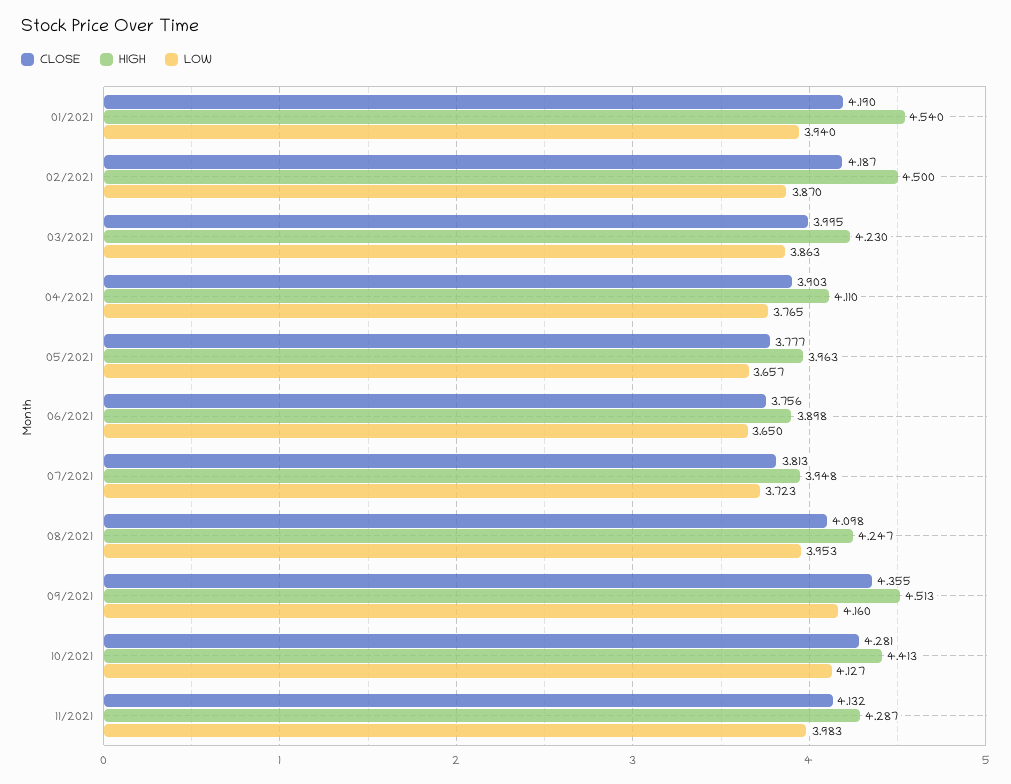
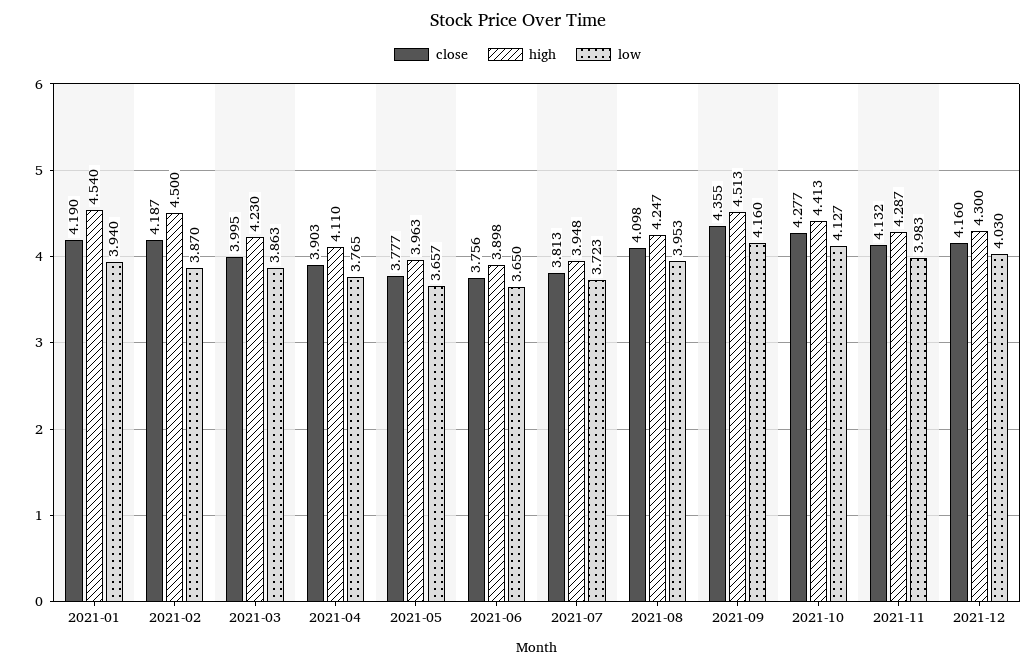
CLOSE, 10/2021: 4.281 -> 4.277
CLOSE, 2021-12: none -> 4.16
HIGH, 2021-12: none -> 4.3
LOW, 2021-12: none -> 4.03

